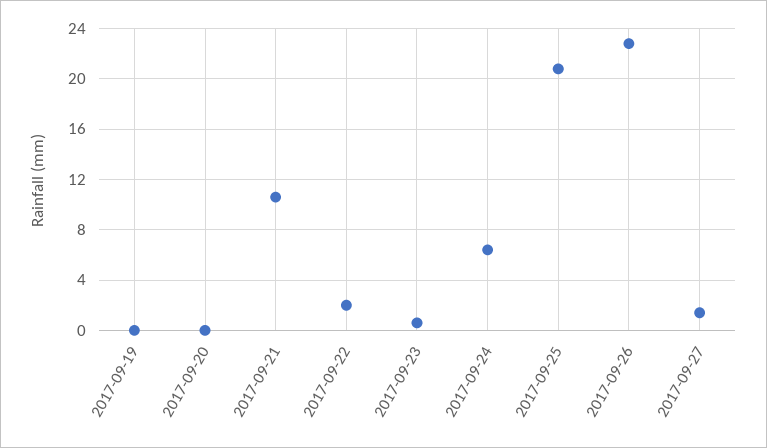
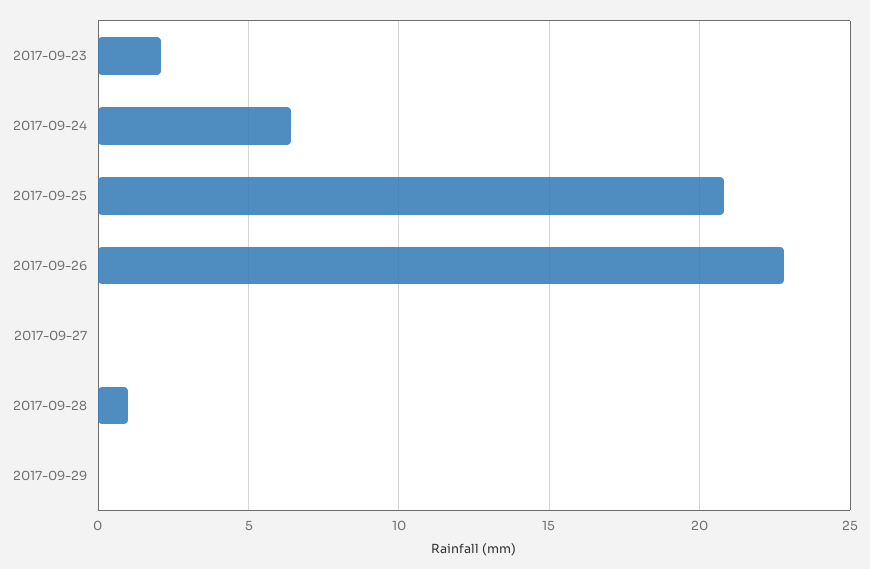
2017-09-19: 0 -> none
2017-09-20: 0 -> none
2017-09-21: 10.5 -> none
2017-09-22: 2 -> none
2017-09-23: 0.5 -> 2
2017-09-27: 1.5 -> 0
2017-09-28: none -> 1
2017-09-29: none -> 0

